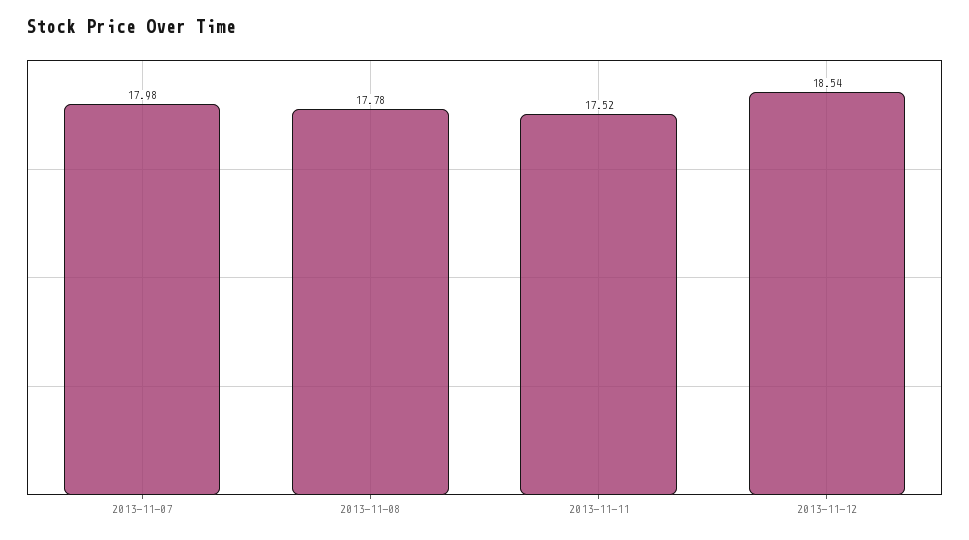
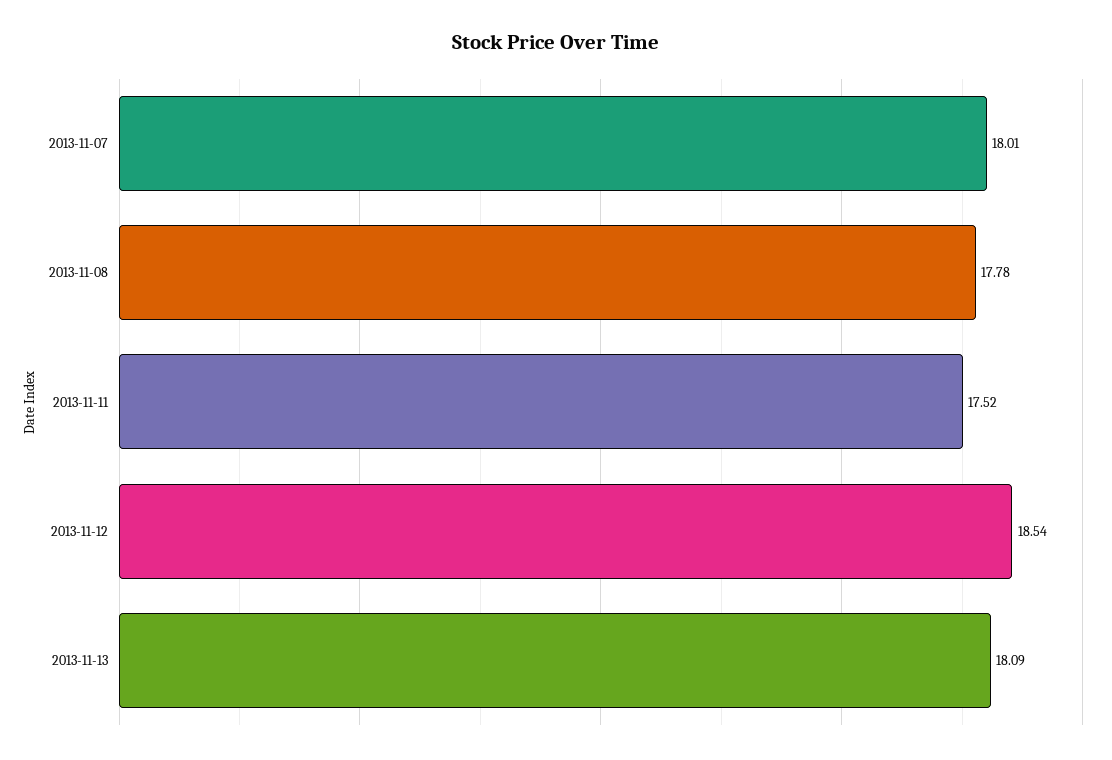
2013-11-07: 17.98 -> 18.01
2013-11-13: none -> 18.09

